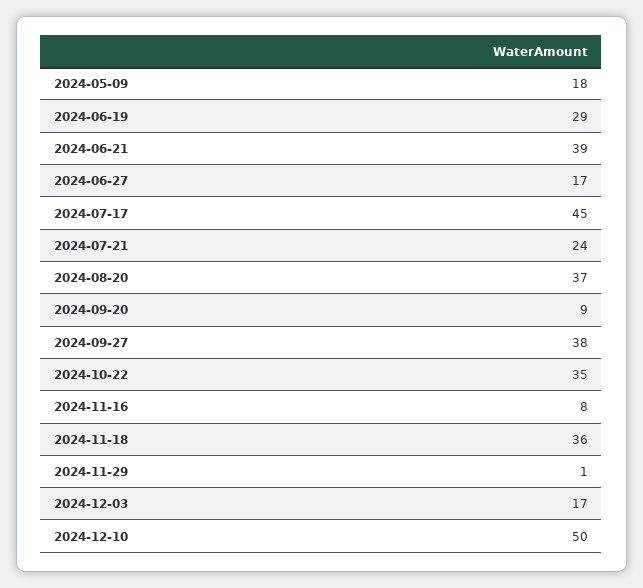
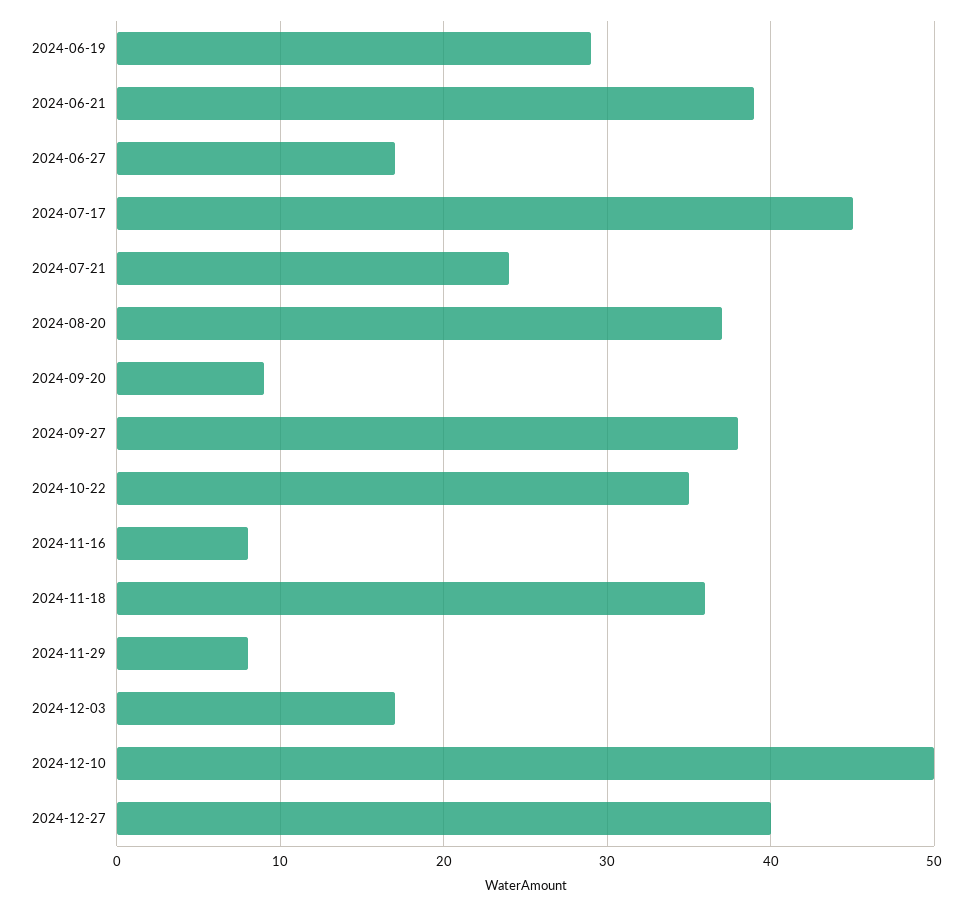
2024-05-09: 18 -> none
2024-11-29: 1 -> 8
2024-12-27: none -> 40

